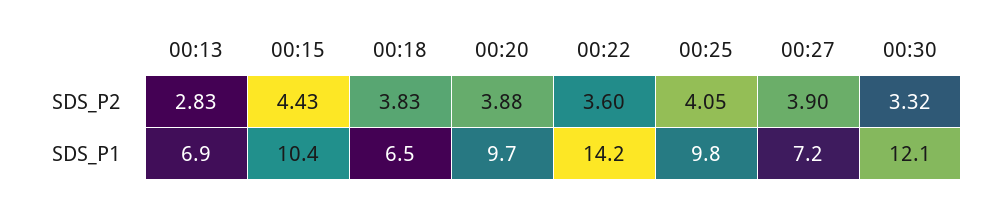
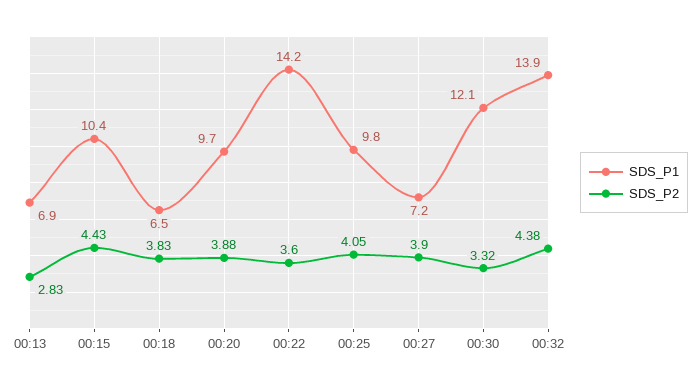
SDS_P1, 00:32: none -> 13.9
SDS_P2, 00:32: none -> 4.38

